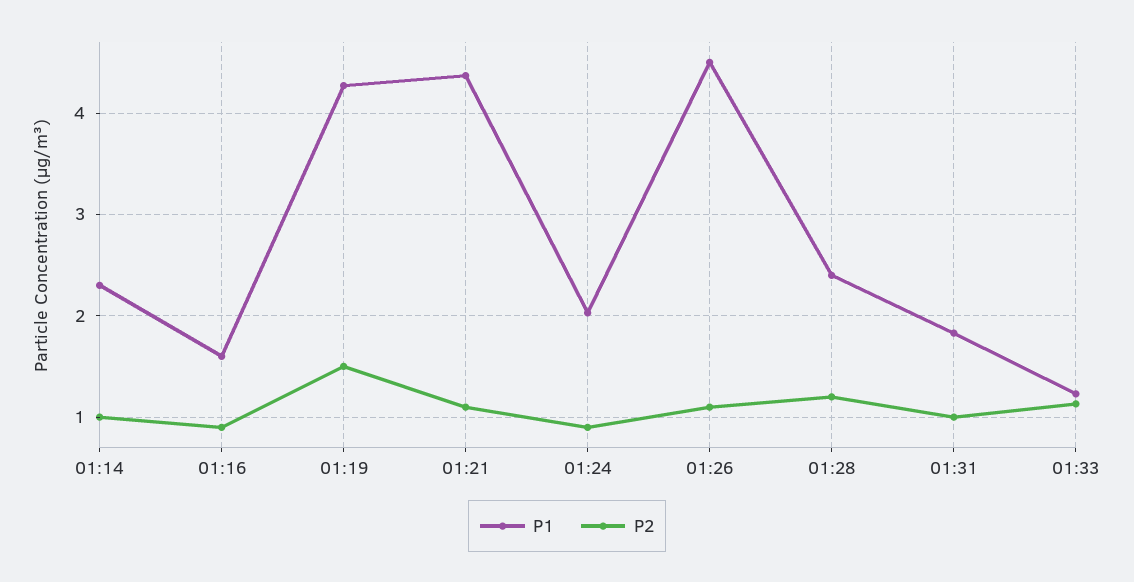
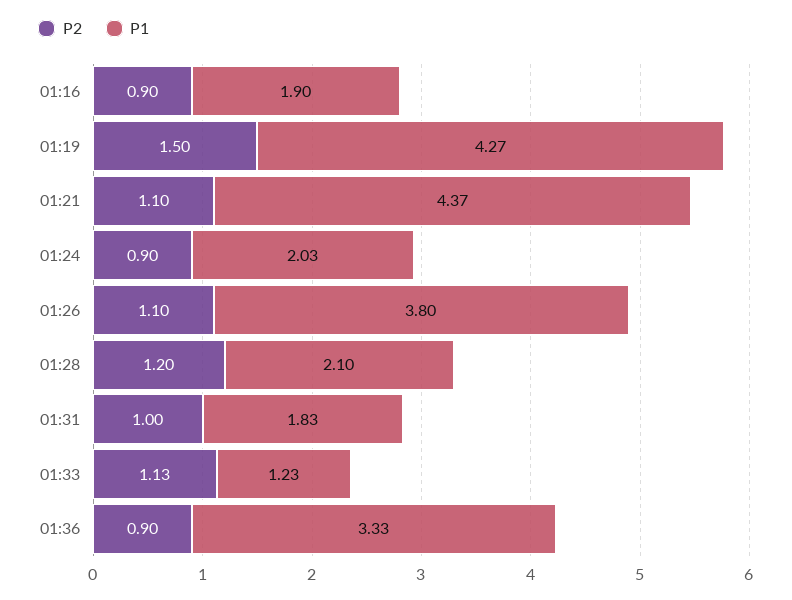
P1, 01:14: 2.3 -> none
P2, 01:14: 1 -> none
P1, 01:16: 1.6 -> 1.9
P1, 01:26: 4.5 -> 3.8
P1, 01:28: 2.4 -> 2.1
P2, 01:36: none -> 0.9
P1, 01:36: none -> 3.33

